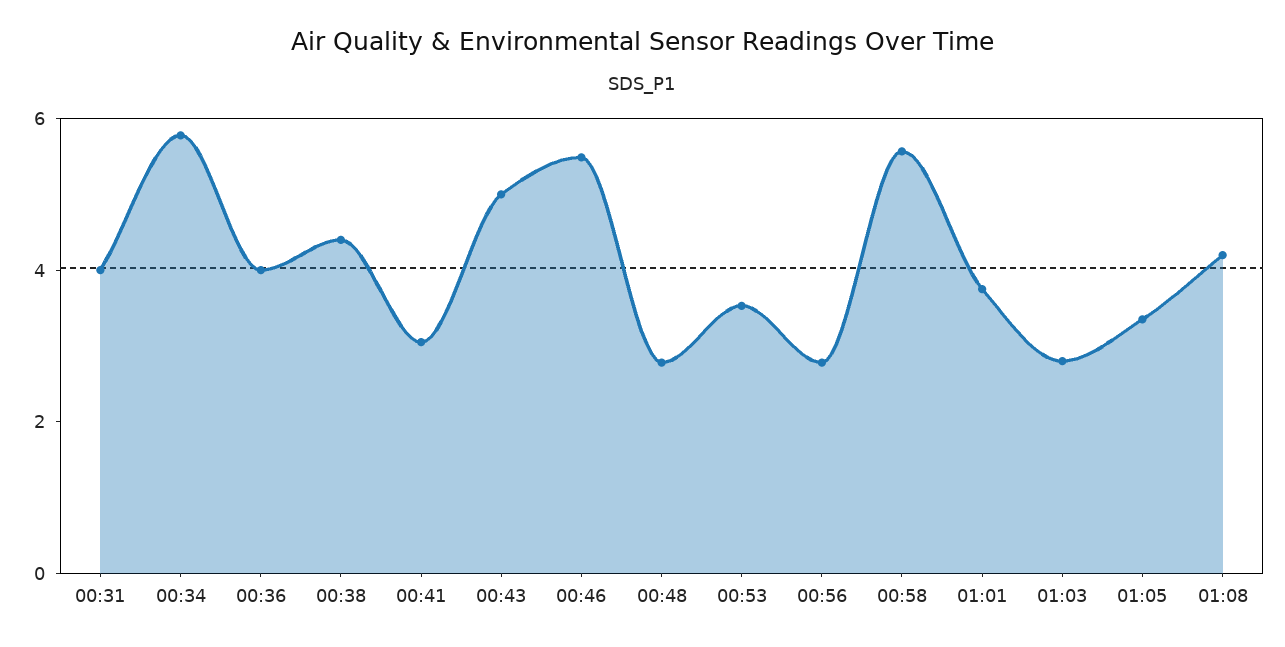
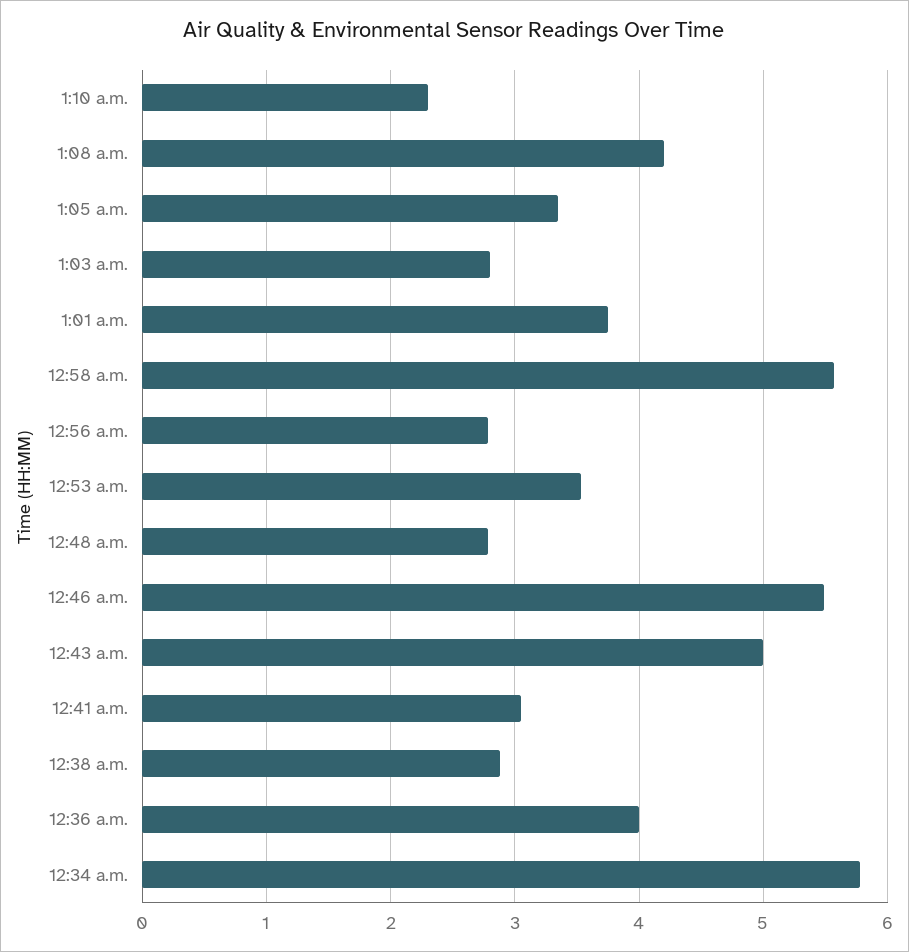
00:31: 4 -> none
00:38: 4.5 -> 2.9
1:10 a.m.: none -> 2.3

